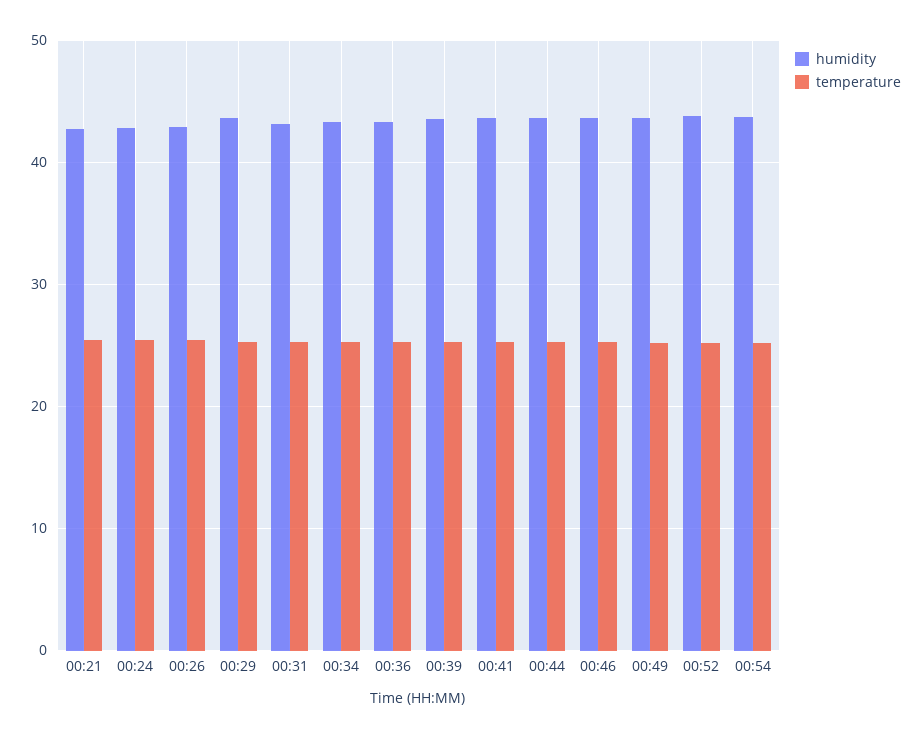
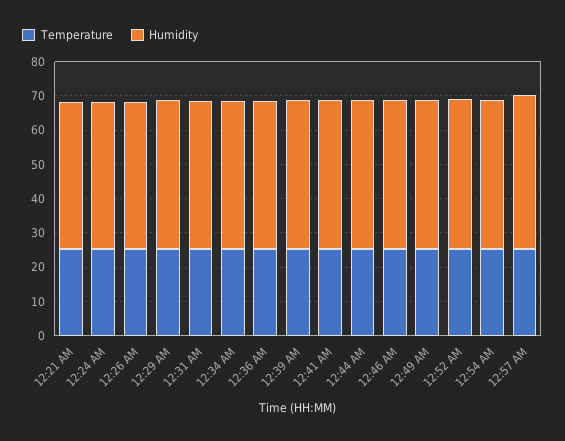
temperature, 12:57 AM: none -> 25
humidity, 12:57 AM: none -> 45

